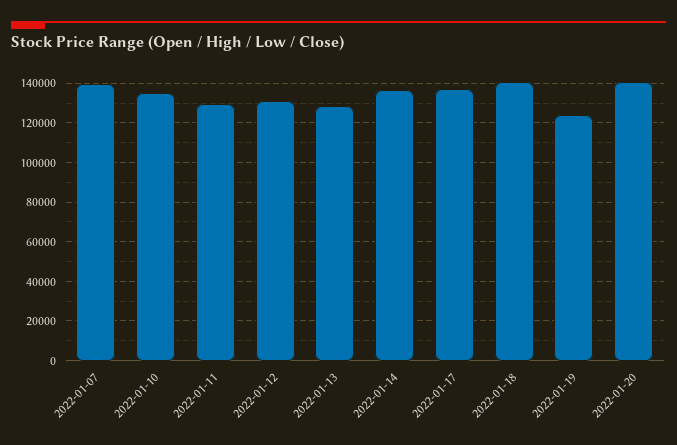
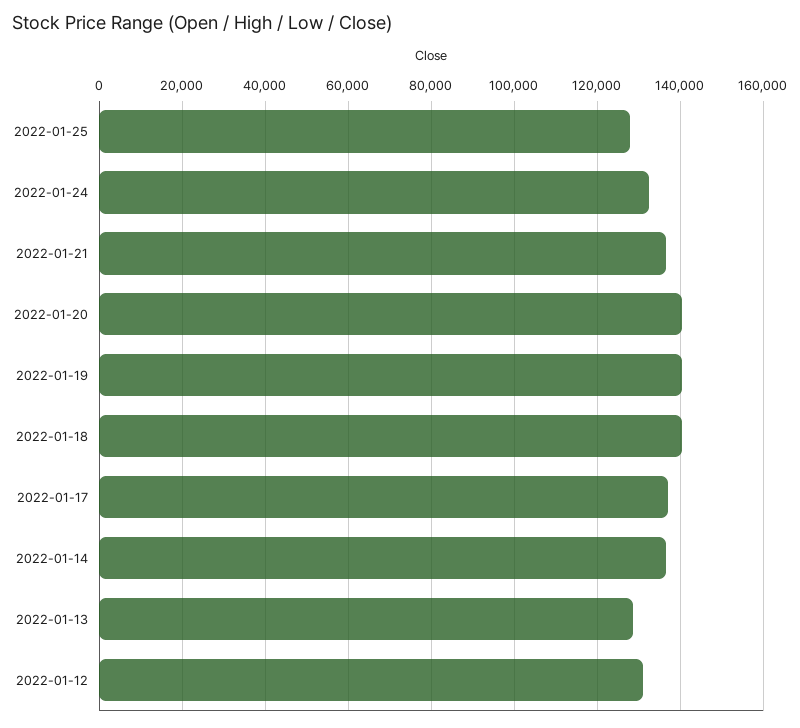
2022-01-07: 140000 -> none
2022-01-10: 135000 -> none
2022-01-11: 130000 -> none
2022-01-19: 125000 -> 140000
2022-01-25: none -> 128000
2022-01-24: none -> 132000
2022-01-21: none -> 136000

